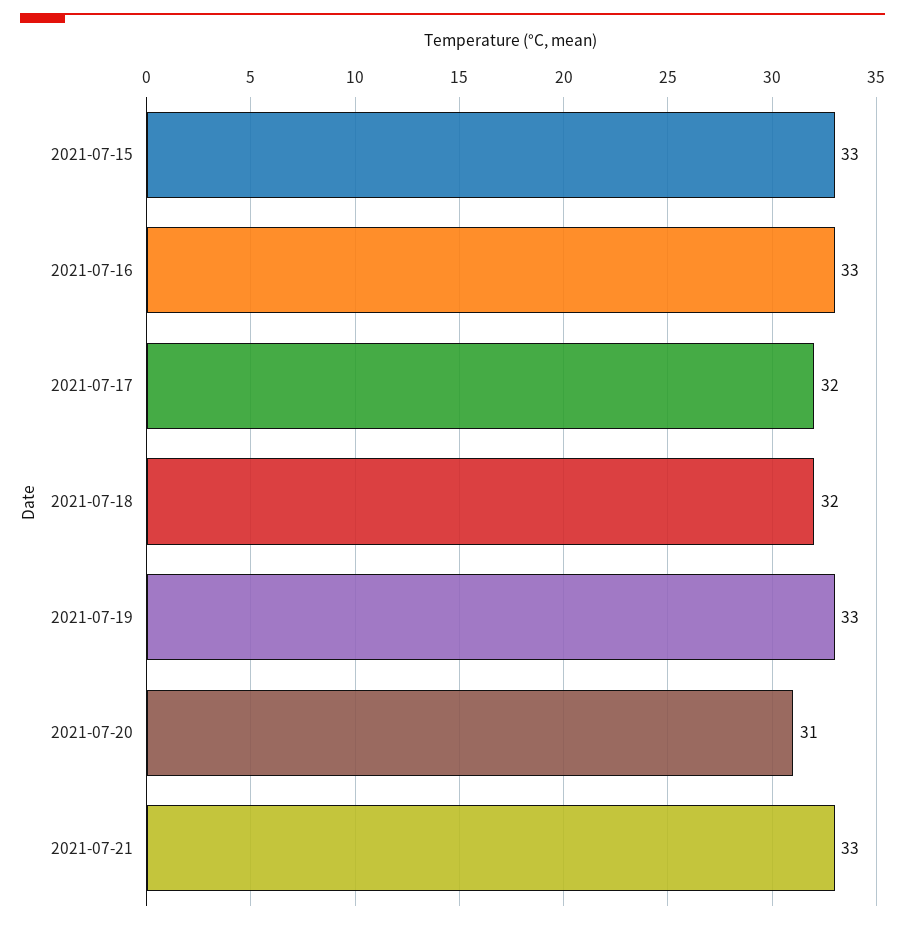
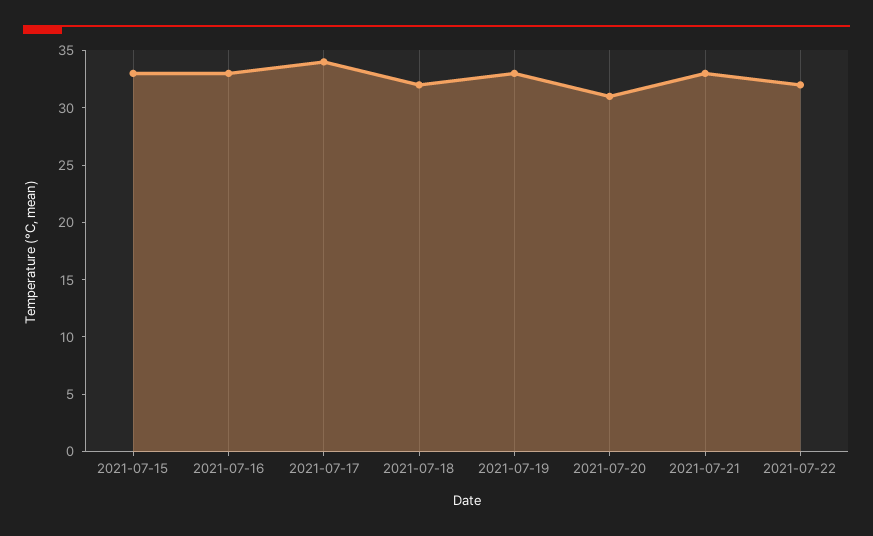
2021-07-17: 32 -> 34
2021-07-22: none -> 32

